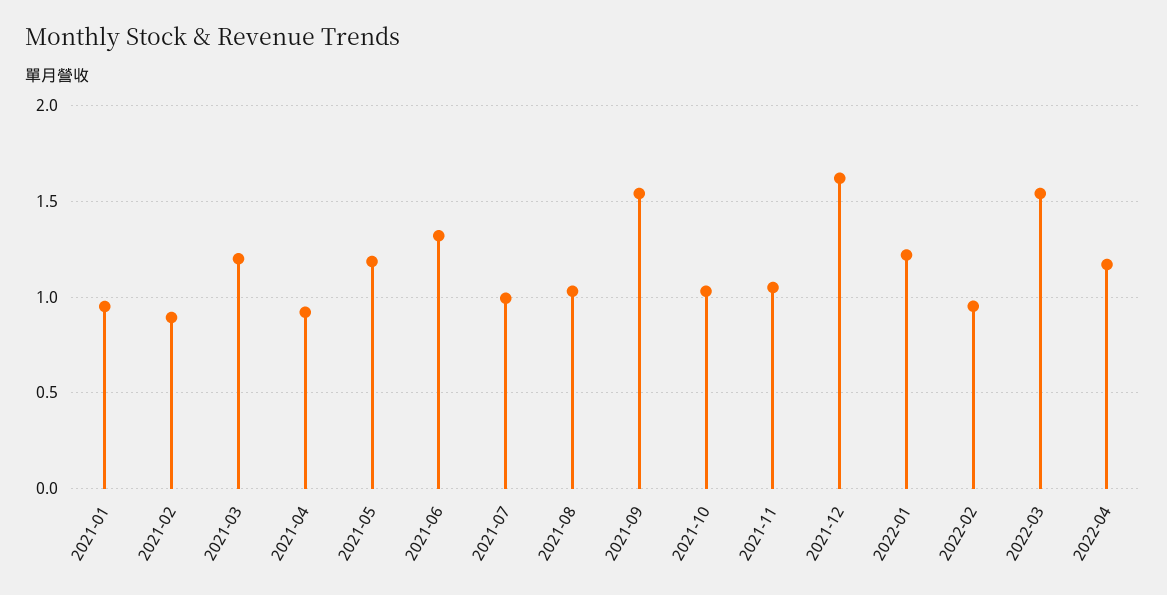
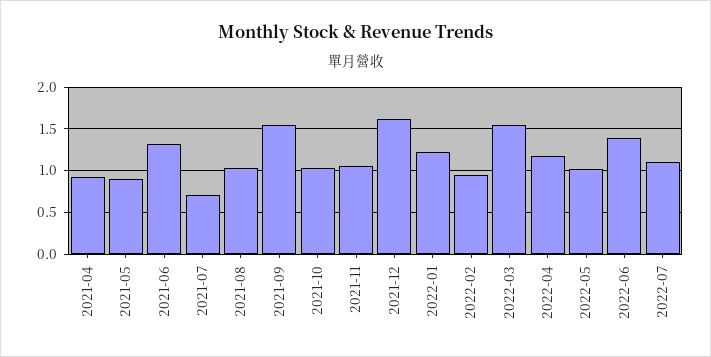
2021-01: 0.95 -> none
2021-02: 0.9 -> none
2021-03: 1.2 -> none
2021-05: 1.2 -> 0.9
2021-07: 1 -> 0.7
2022-05: none -> 1
2022-06: none -> 1.4
2022-07: none -> 1.1

